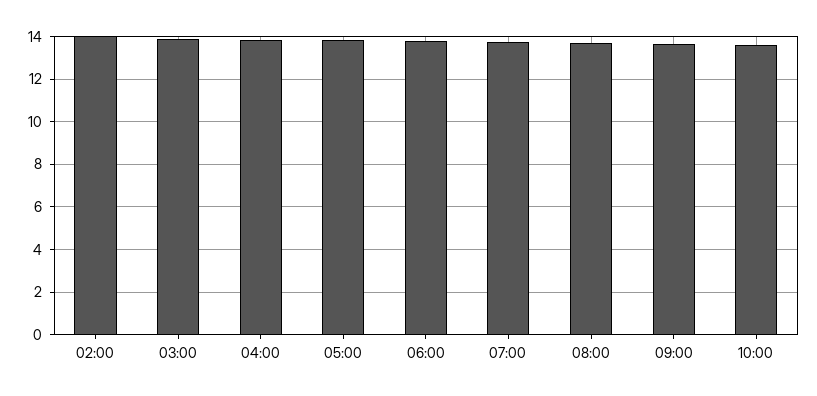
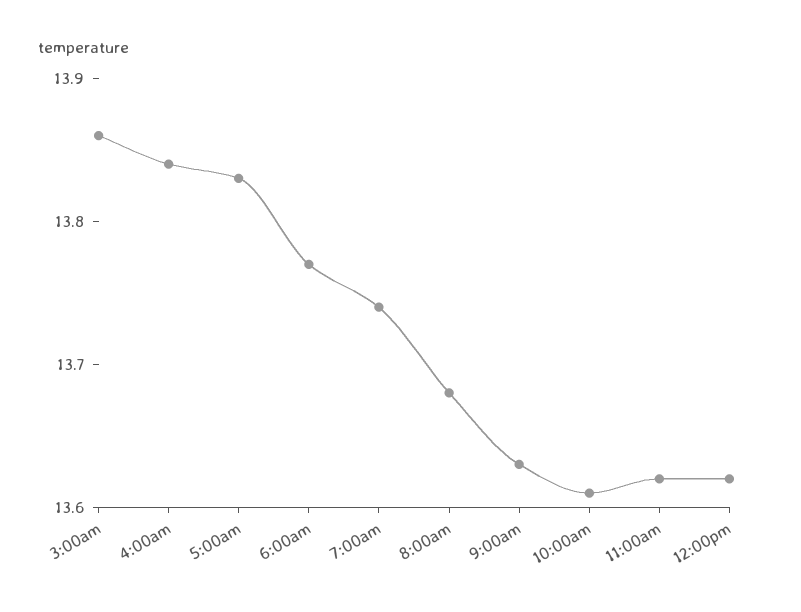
02:00: 14 -> none
11:00am: none -> 13.62
12:00pm: none -> 13.62

